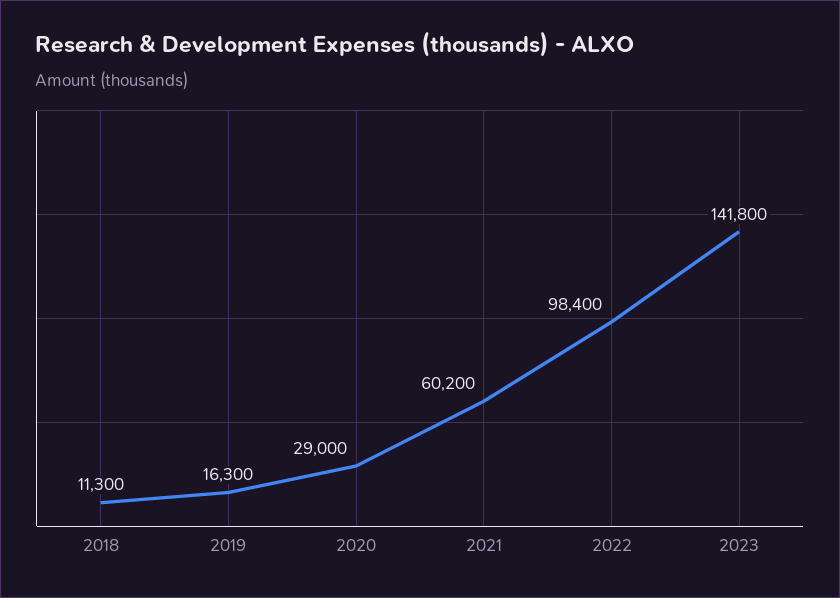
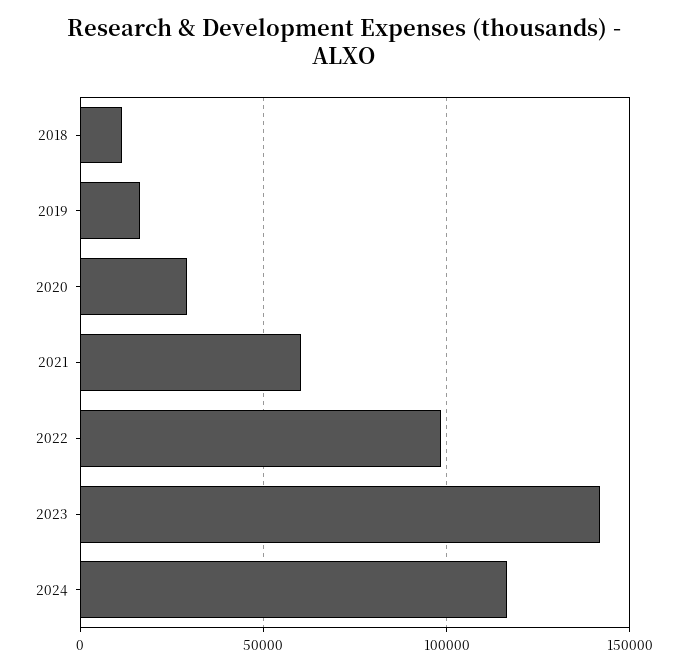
2024: none -> 115000

